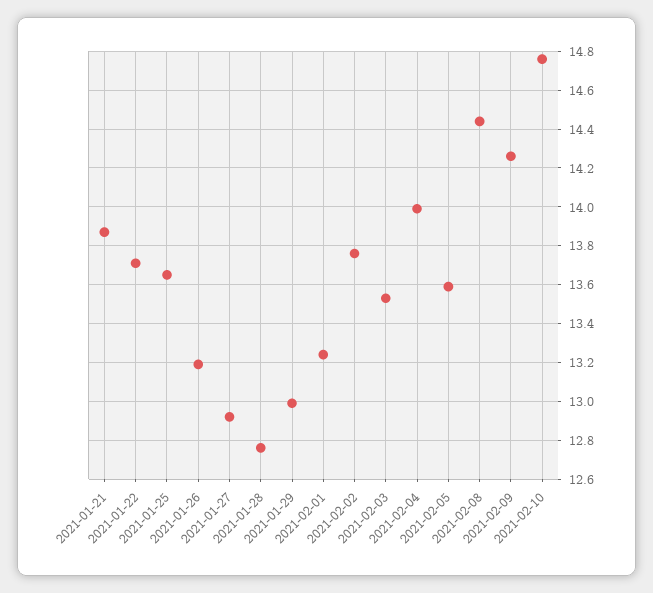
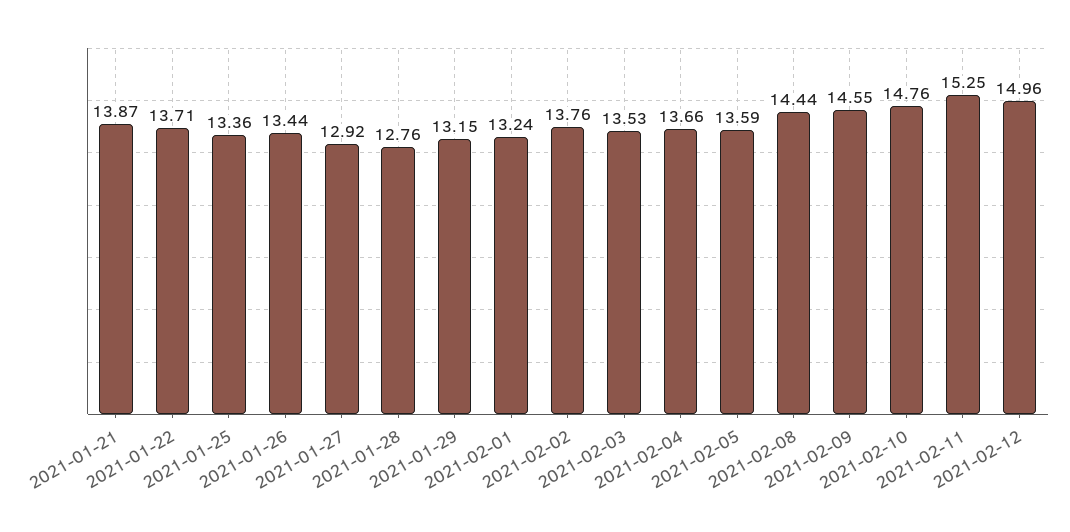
2021-01-25: 13.65 -> 13.36
2021-01-26: 13.2 -> 13.44
2021-01-29: 13 -> 13.15
2021-02-04: 14 -> 13.66
2021-02-09: 14.25 -> 14.55
2021-02-11: none -> 15.25
2021-02-12: none -> 14.96

